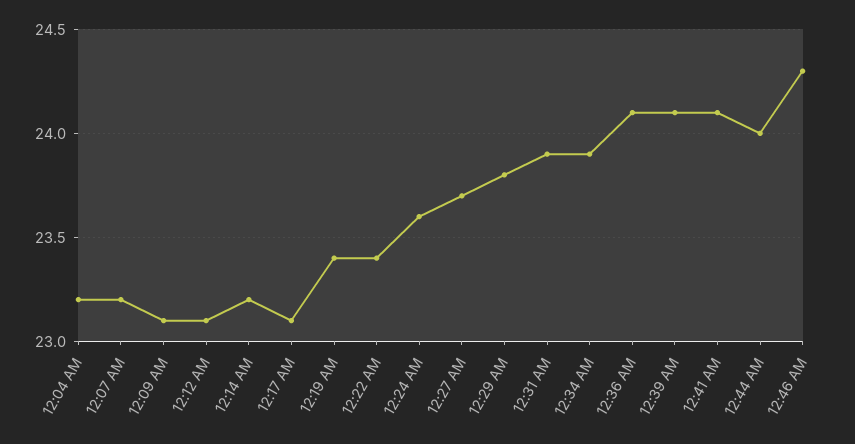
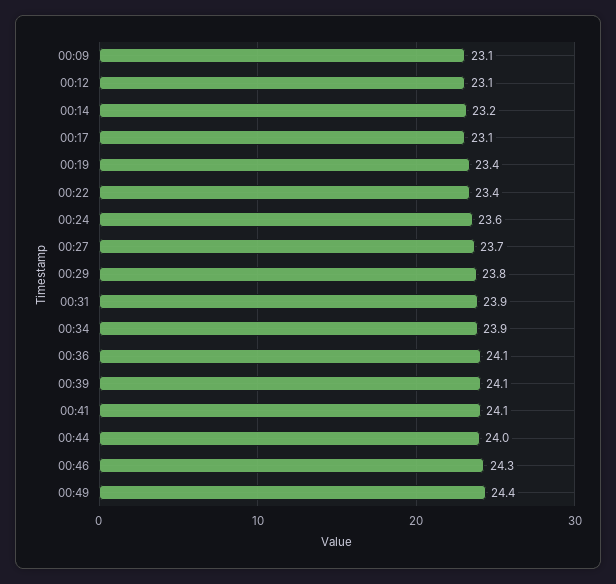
12:04 AM: 23.2 -> none
12:07 AM: 23.2 -> none
00:49: none -> 24.4

